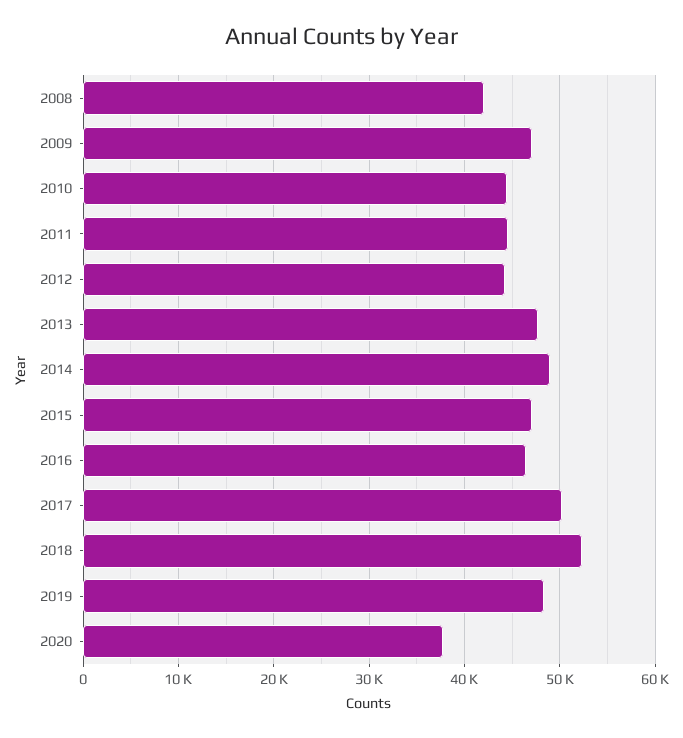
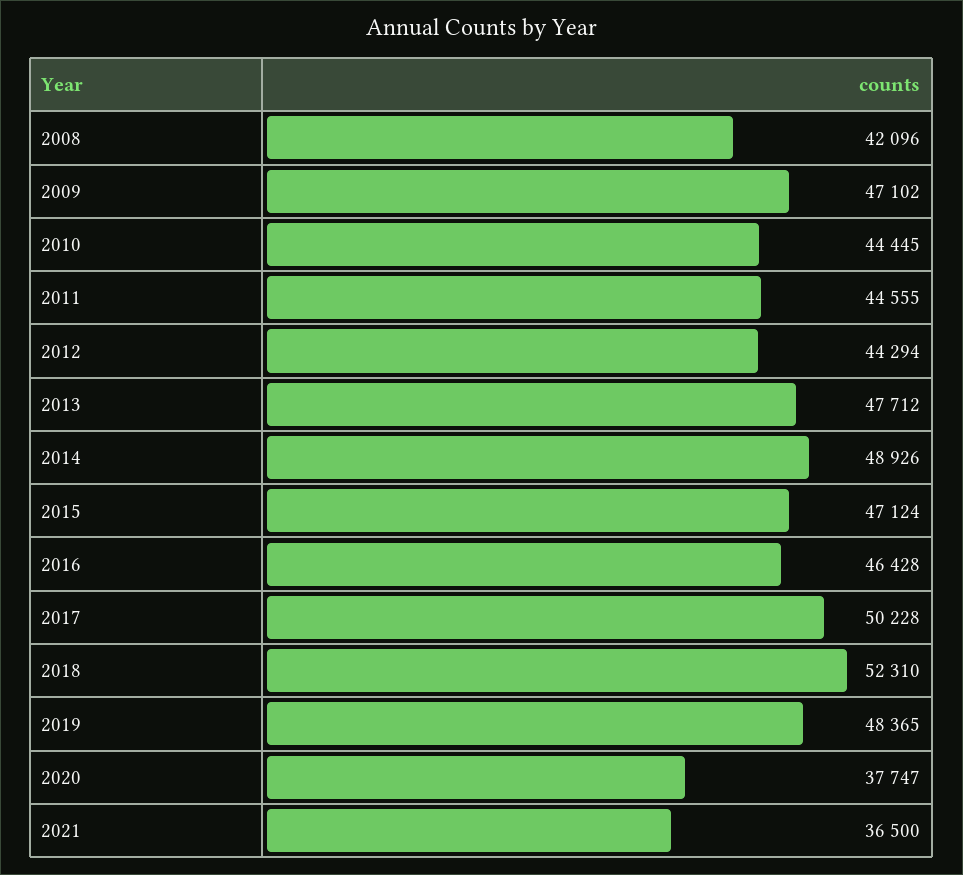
2021: none -> 36500

